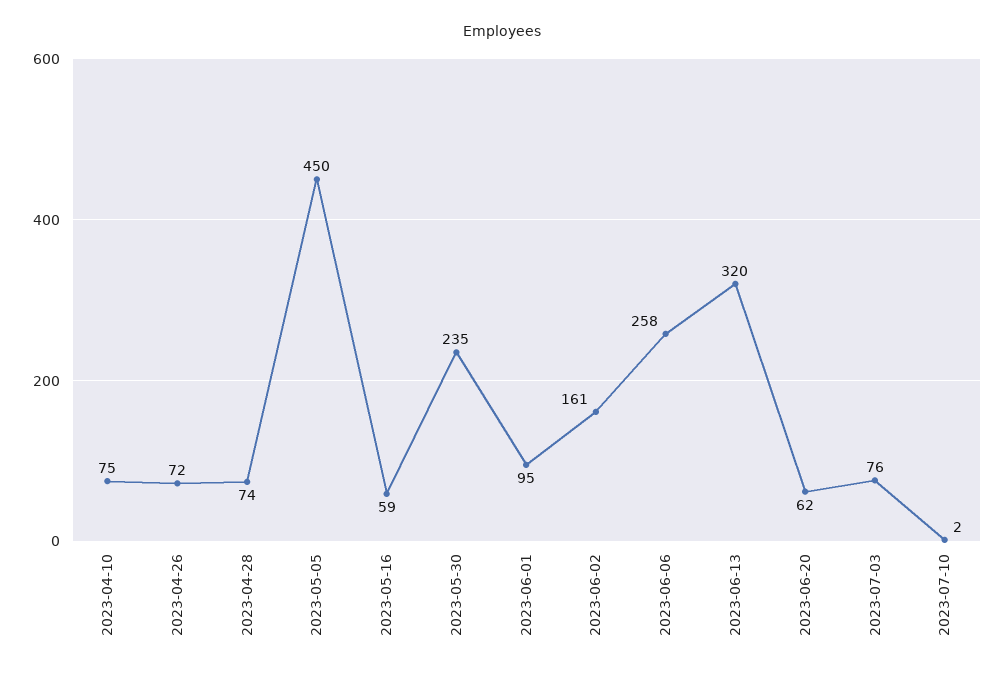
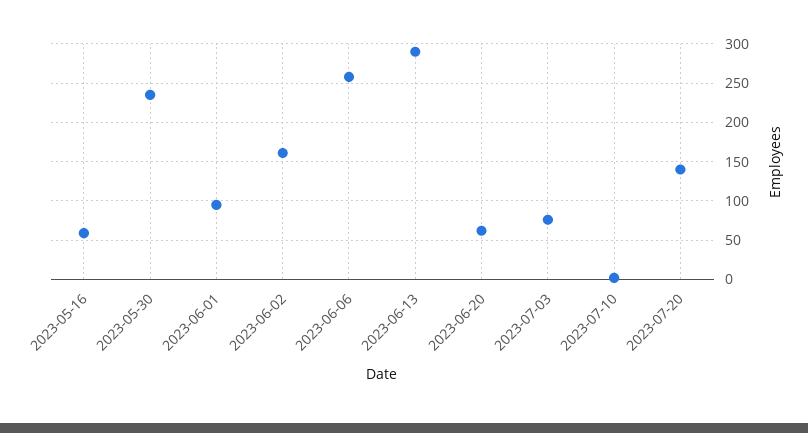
2023-04-10: 75 -> none
2023-04-26: 72 -> none
2023-04-28: 74 -> none
2023-05-05: 450 -> none
2023-06-13: 320 -> 290
2023-07-20: none -> 140

